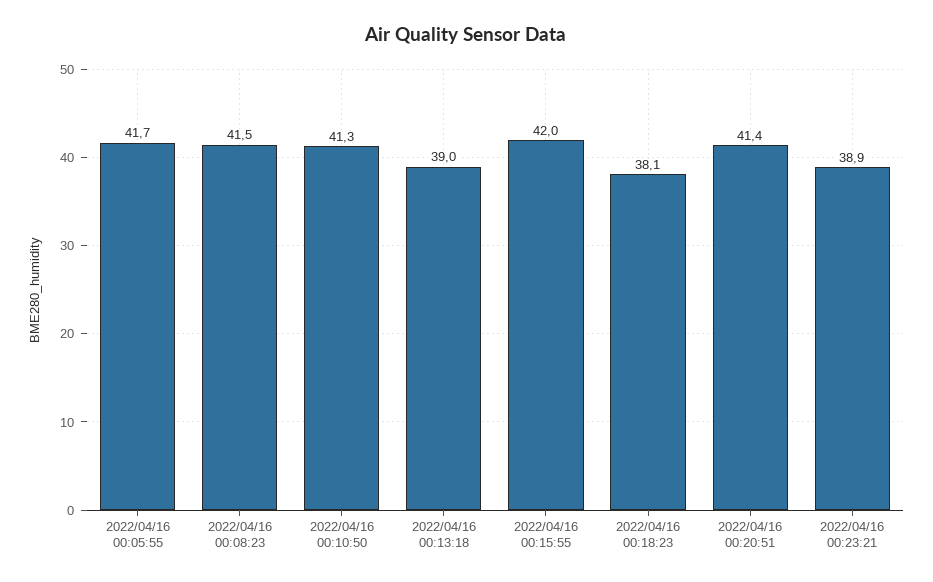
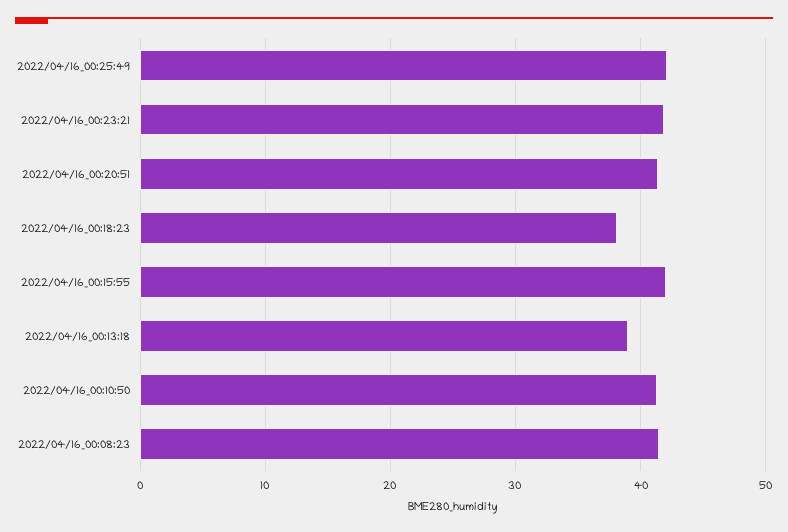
2022/04/16 00:05:55: 41.7 -> none
2022/04/16 00:23:21: 38.9 -> 42
2022/04/16_00:25:49: none -> 42

